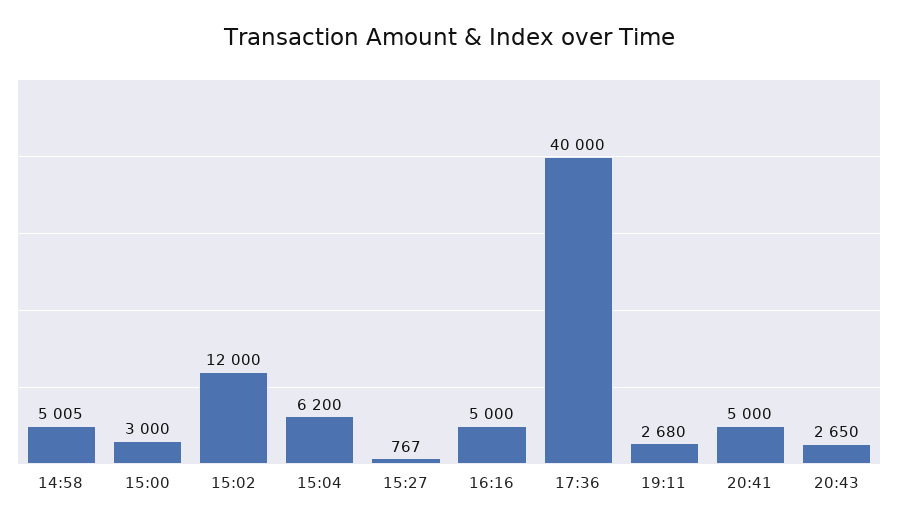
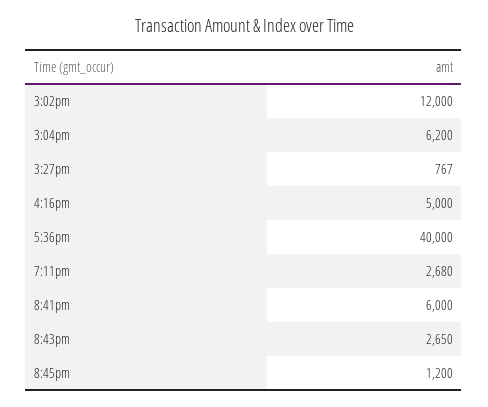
14:58: 5005 -> none
15:00: 3000 -> none
20:41: 5000 -> 6000
8:45pm: none -> 1200

